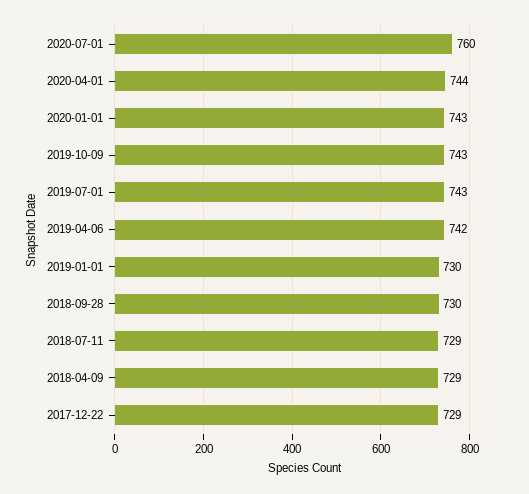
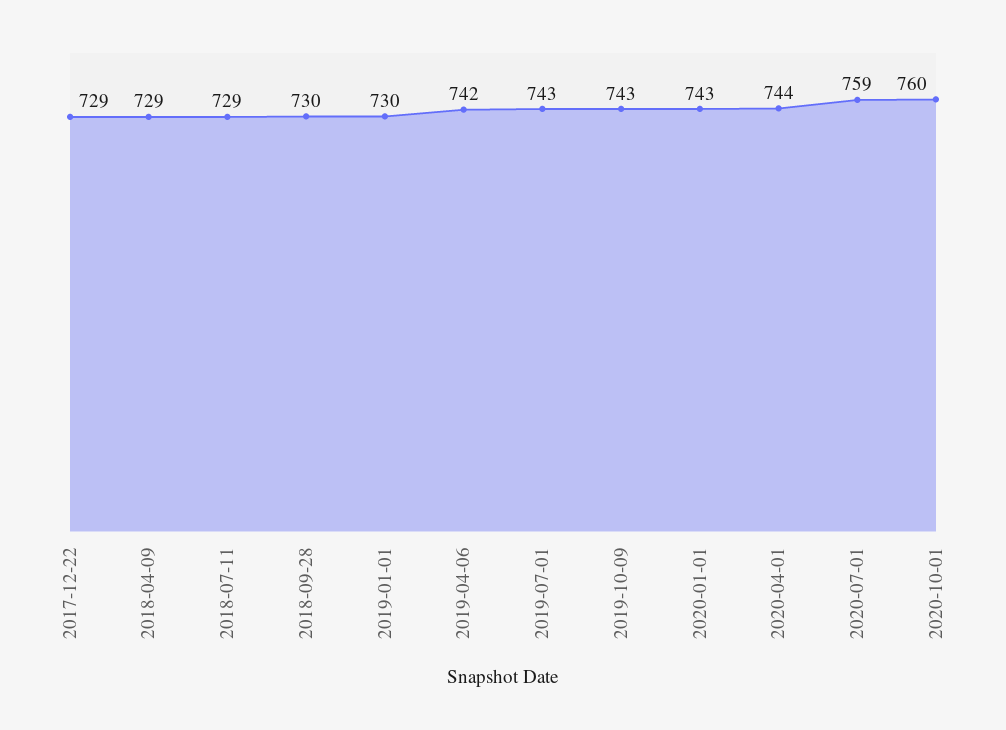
2020-07-01: 760 -> 759
2020-10-01: none -> 760

